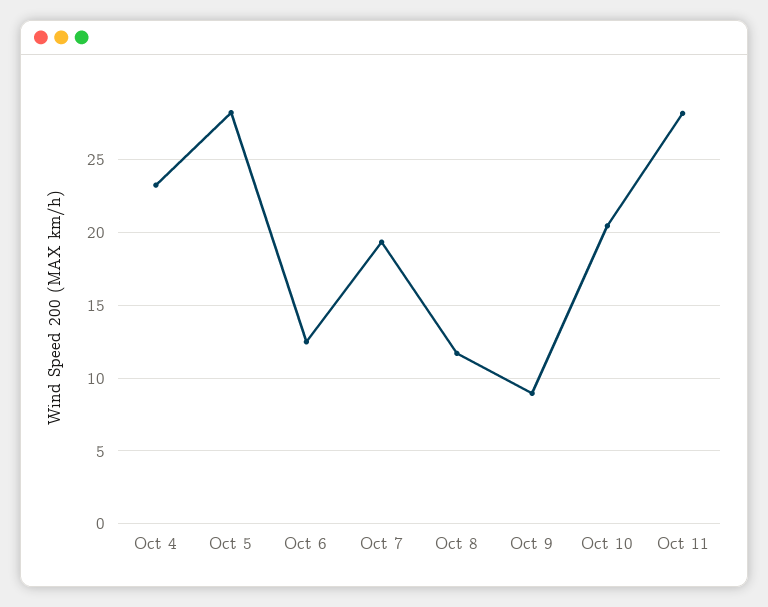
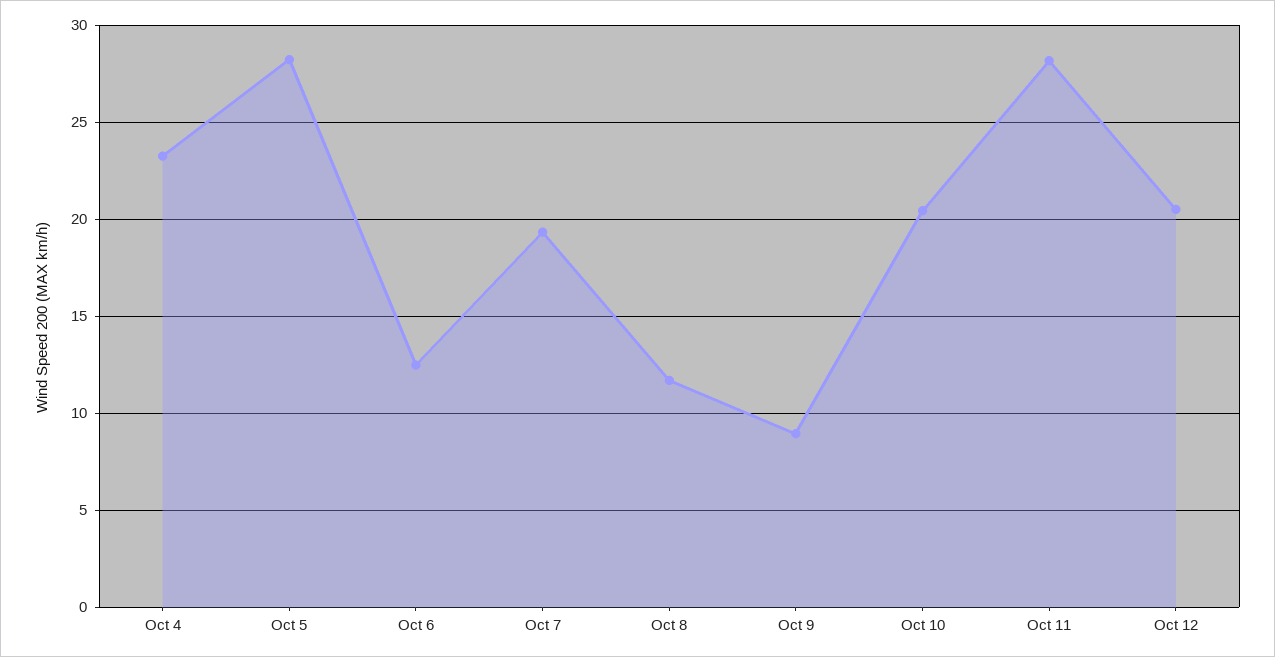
Oct 12: none -> 20.5

